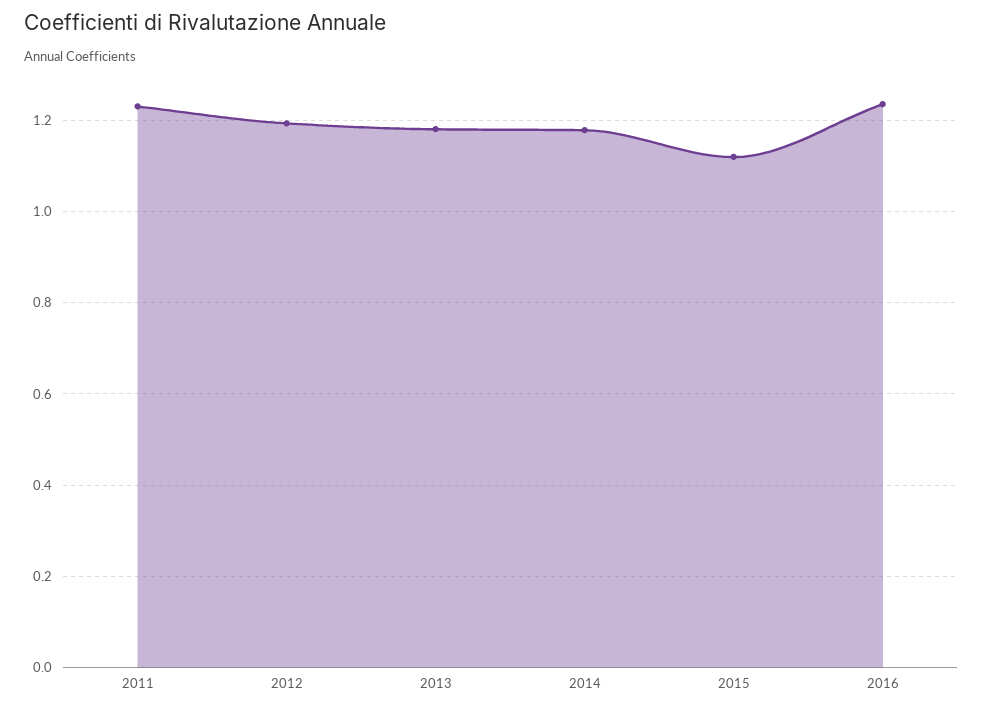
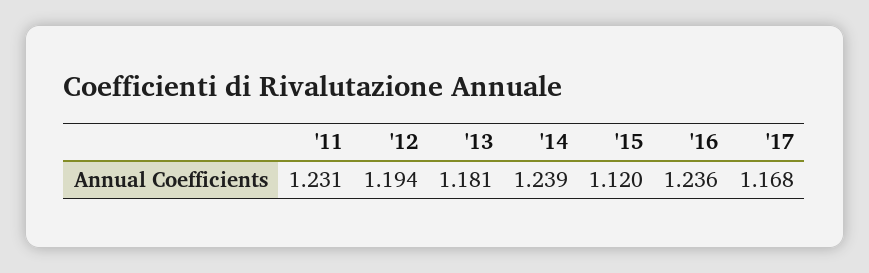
2014: 1.18 -> 1.239
'17: none -> 1.168

